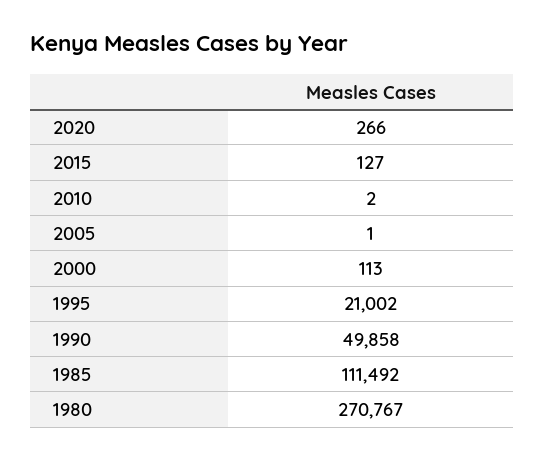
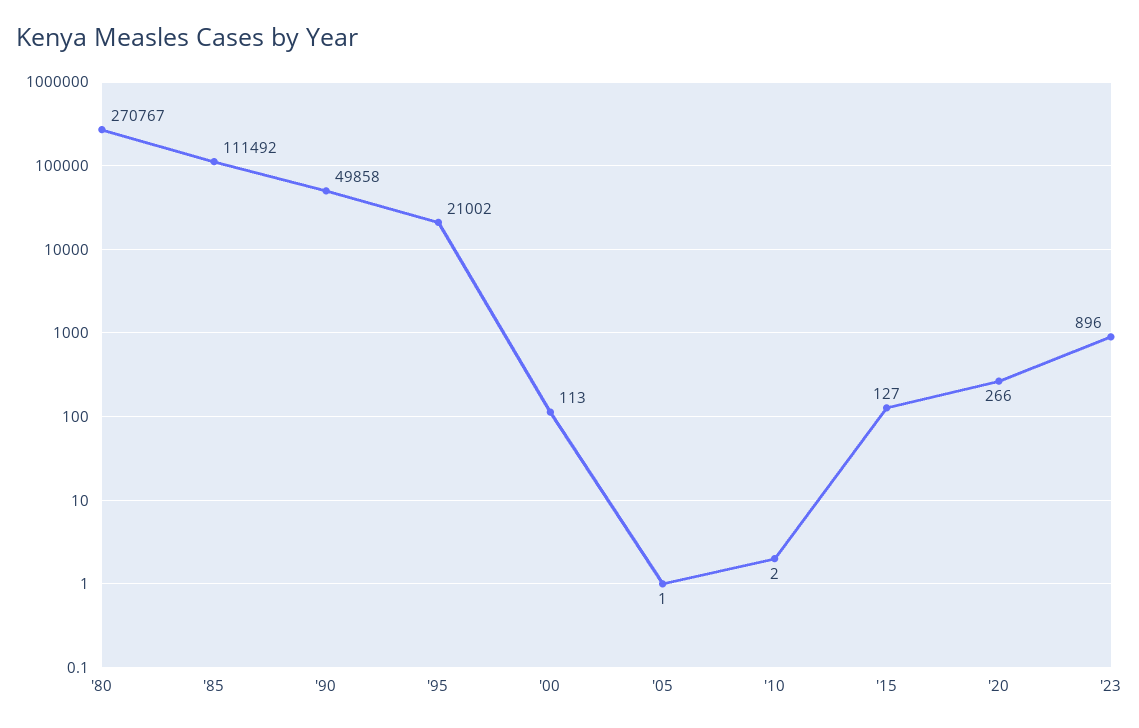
'23: none -> 896

